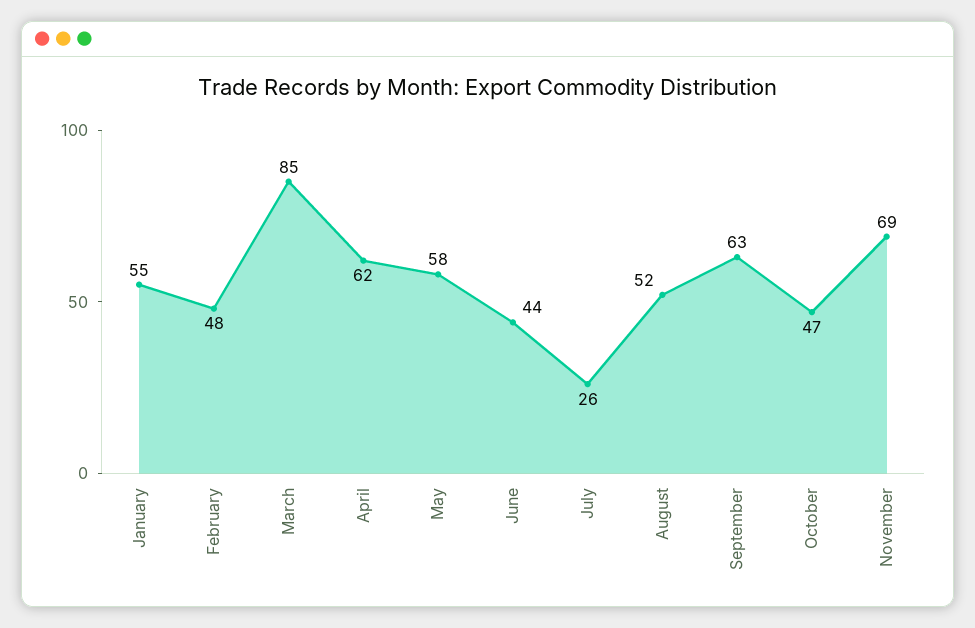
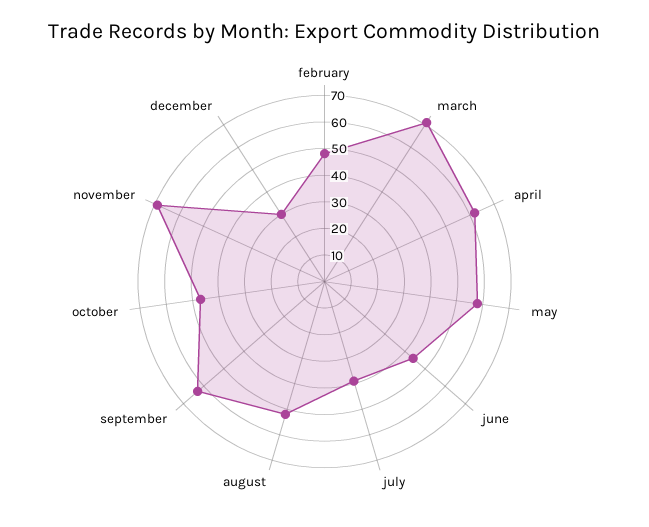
January: 55 -> none
March: 85 -> 70
July: 26 -> 40
december: none -> 30

